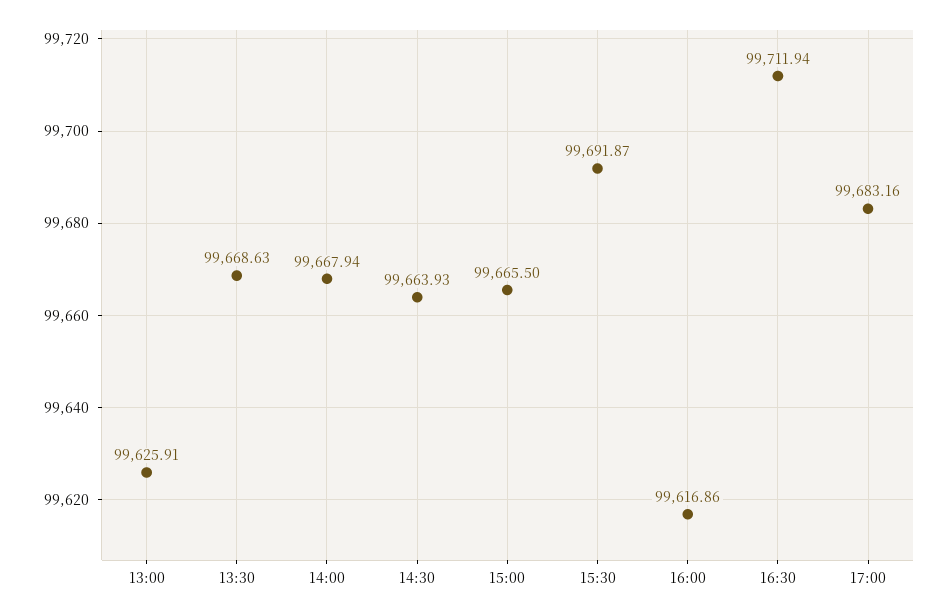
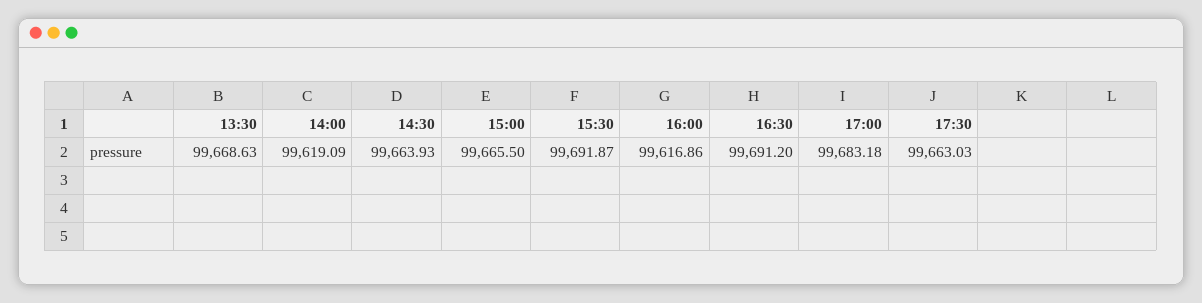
13:00: 99625.91 -> none
14:00: 99667.94 -> 99619.09
16:30: 99711.94 -> 99691.2
17:00: 99683.16 -> 99683.18
17:30: none -> 99663.03

